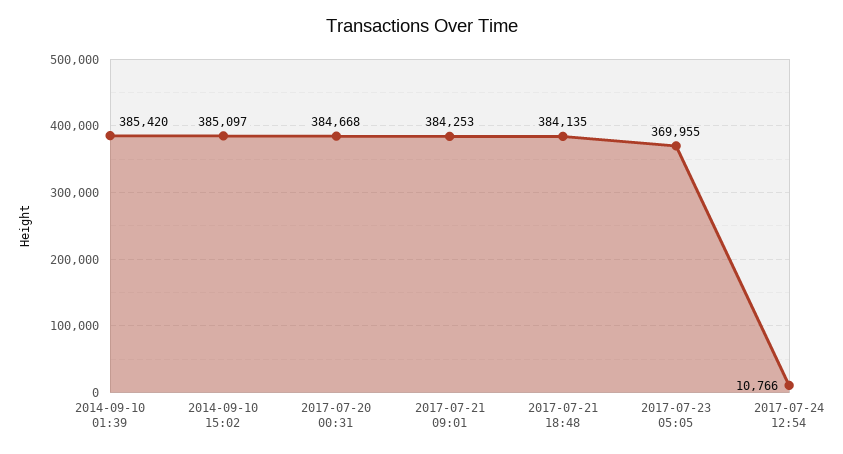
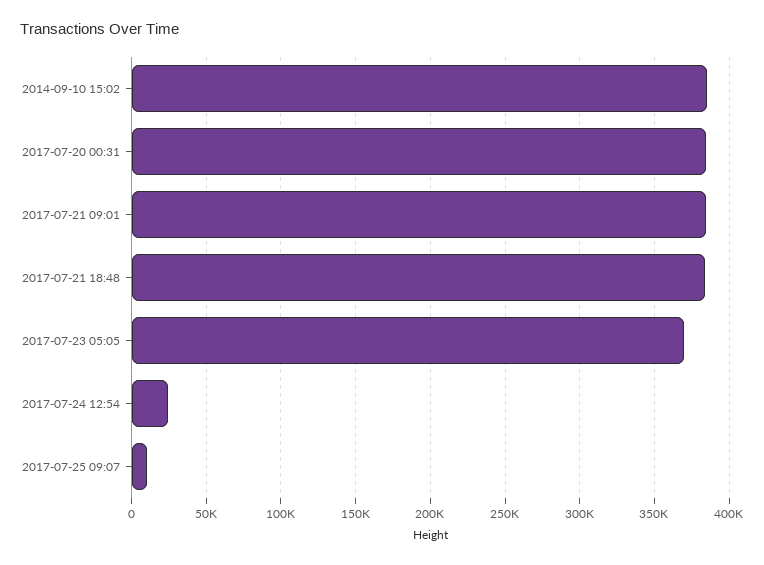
2014-09-10 01:39: 385420 -> none
2017-07-24 12:54: 10766 -> 25000
2017-07-25 09:07: none -> 10000

